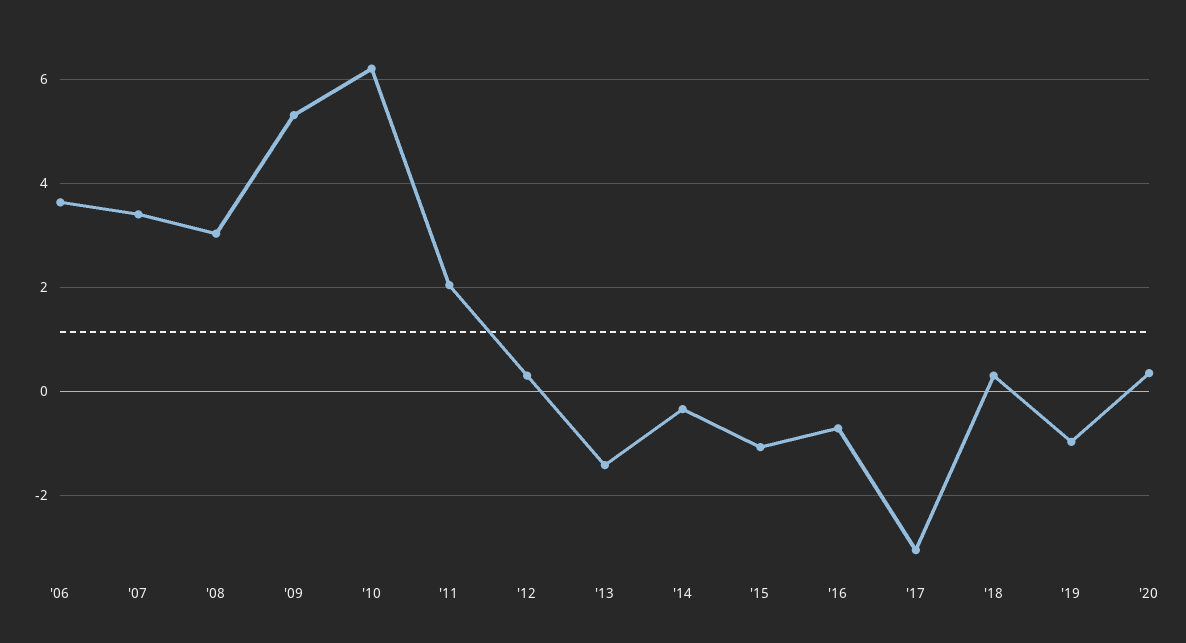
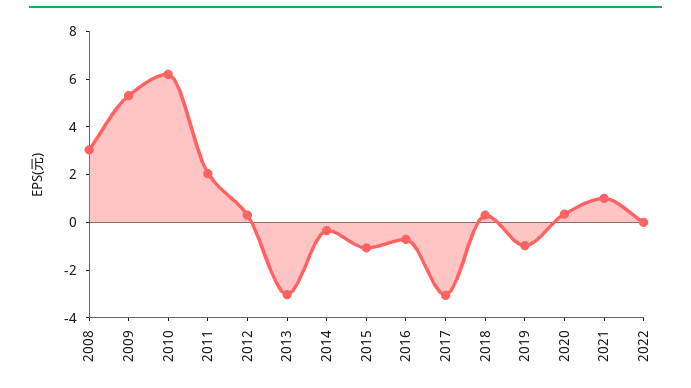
'06: 3.6 -> none
'07: 3.4 -> none
'13: -1.4 -> -3
2021: none -> 1
2022: none -> 0

